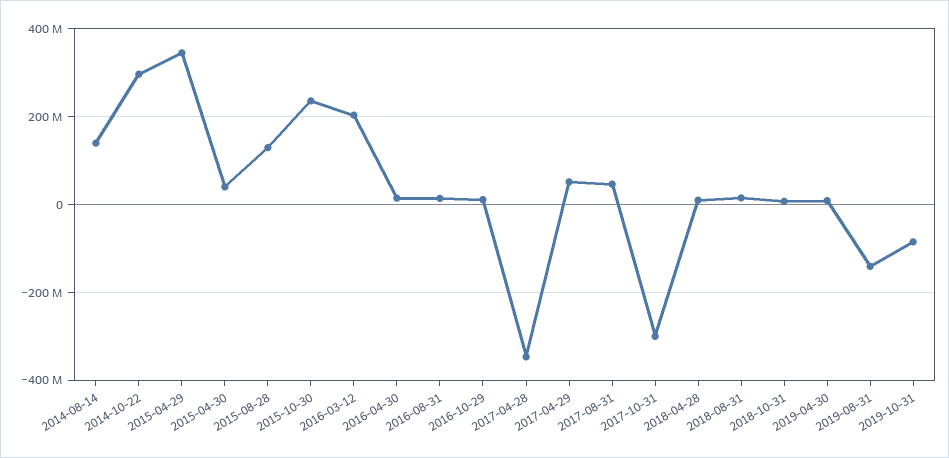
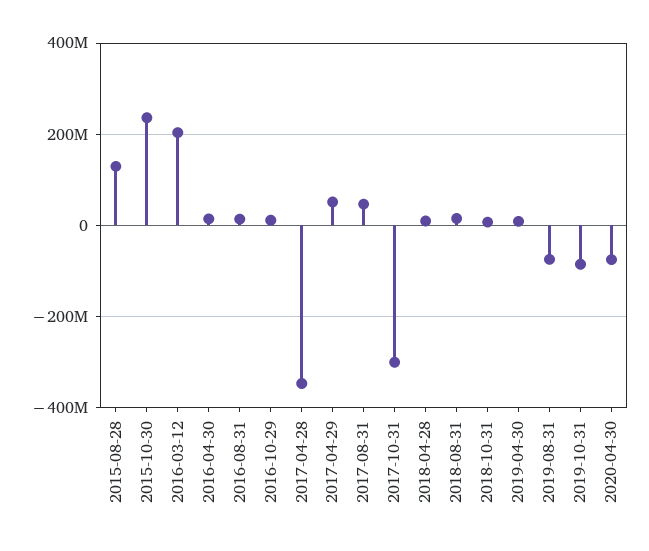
2014-08-14: 140000000 -> none
2014-10-22: 300000000 -> none
2015-04-29: 340000000 -> none
2015-04-30: 40000000 -> none
2019-08-31: -140000000 -> -80000000
2020-04-30: none -> -80000000

